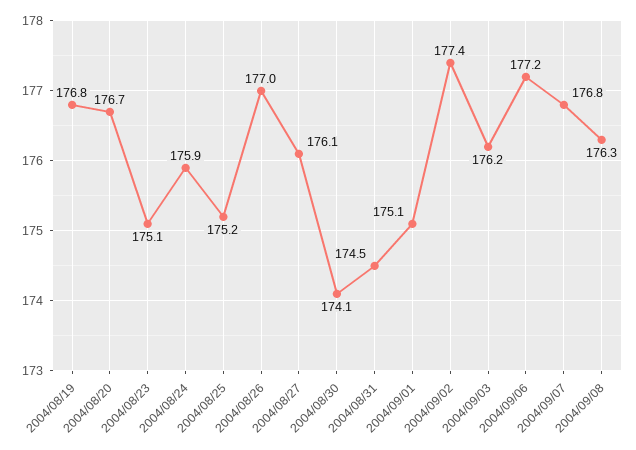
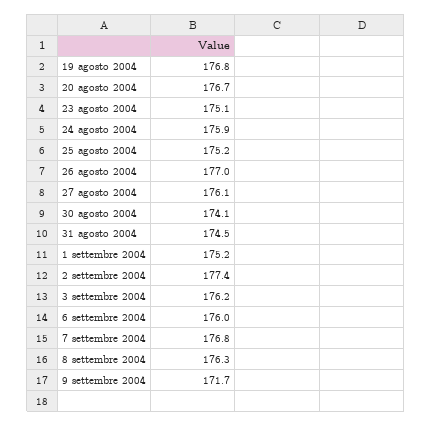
2004/09/01: 175.1 -> 175.2
2004/09/06: 177.2 -> 176
9 settembre 2004: none -> 171.7

